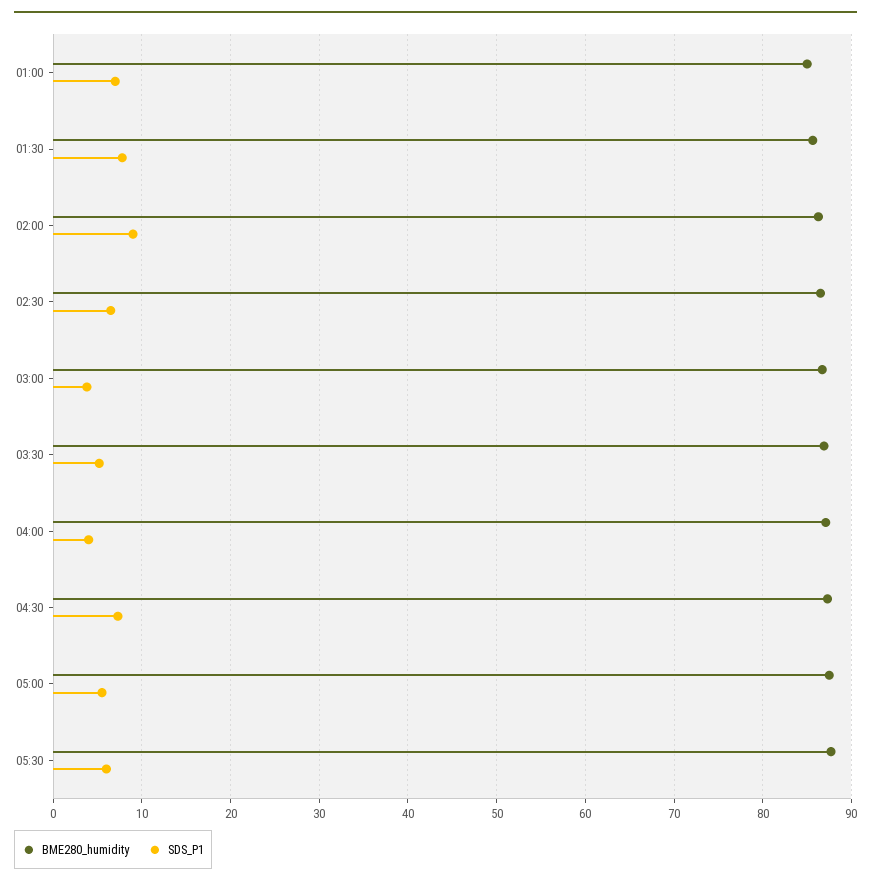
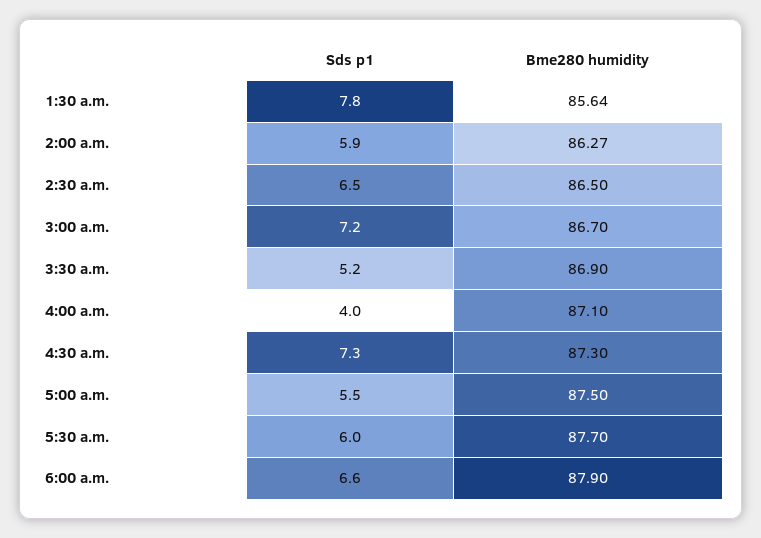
BME280_humidity, 01:00: 85 -> none
SDS_P1, 01:00: 7 -> none
SDS_P1, 02:00: 9 -> 5.9
SDS_P1, 03:00: 4 -> 7.2
SDS_P1, 6:00 a.m.: none -> 6.6
BME280_humidity, 6:00 a.m.: none -> 87.9

